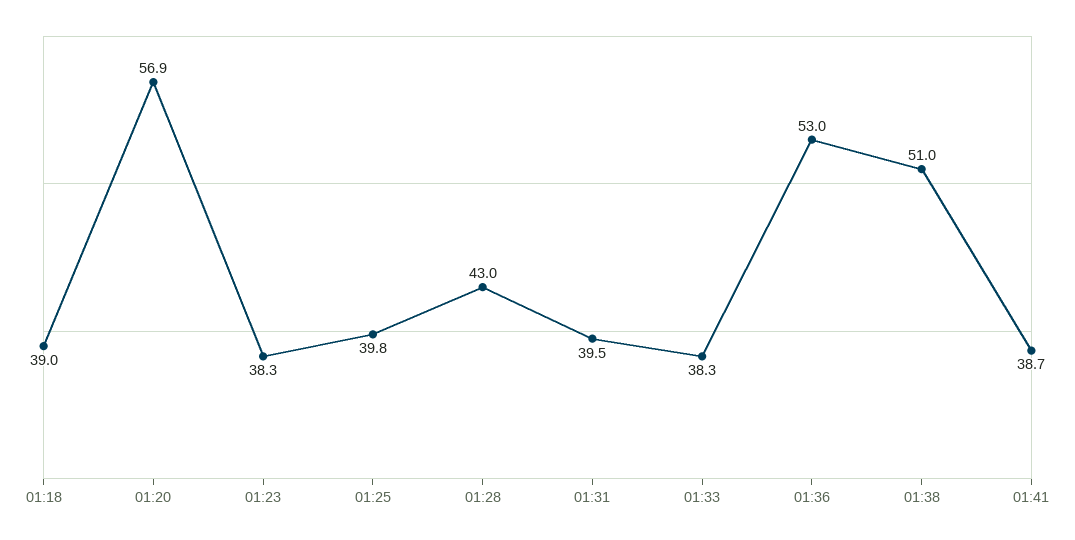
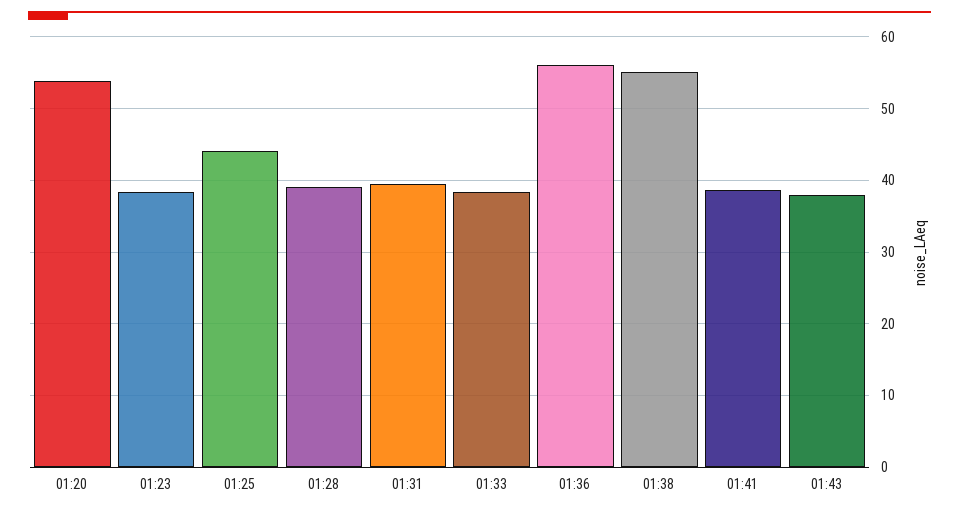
01:18: 39 -> none
01:20: 56.9 -> 54
01:25: 39.8 -> 44
01:28: 43 -> 39
01:36: 53 -> 56
01:38: 51 -> 55
01:43: none -> 38

